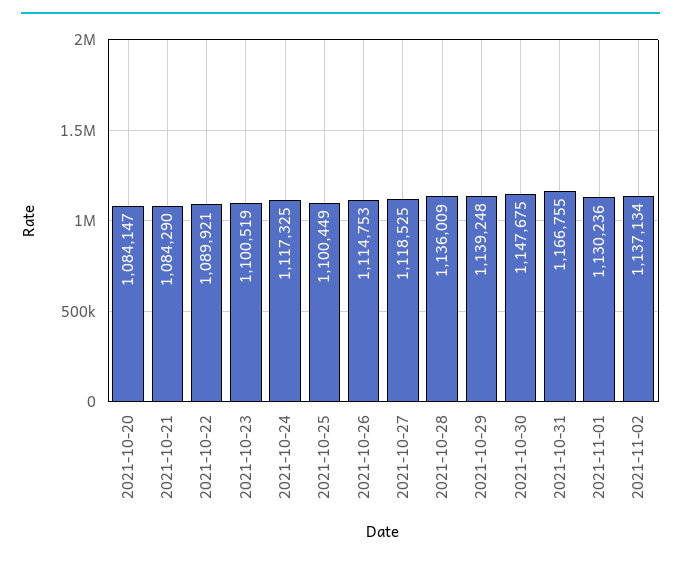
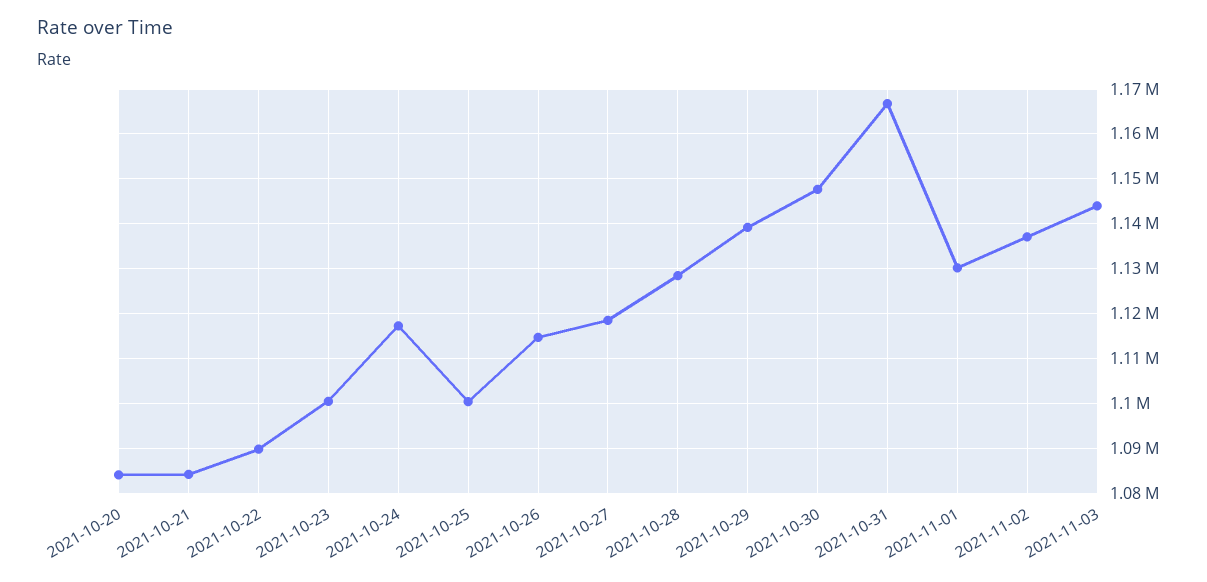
2021-10-28: 1136009 -> 1128000
2021-11-03: none -> 1144000

